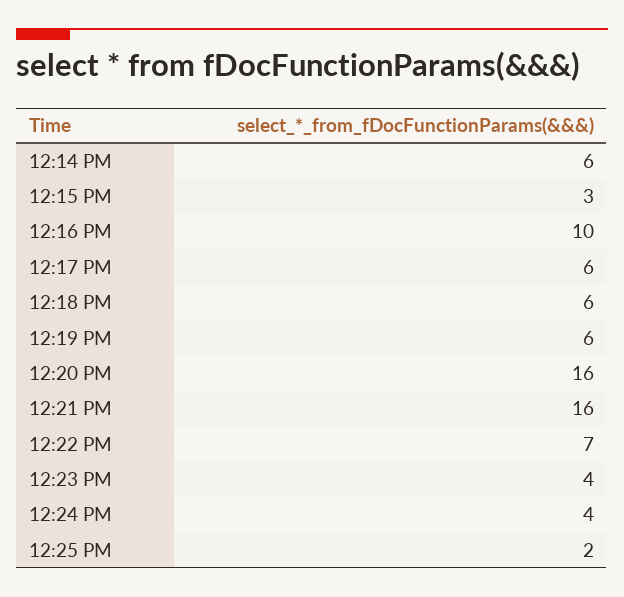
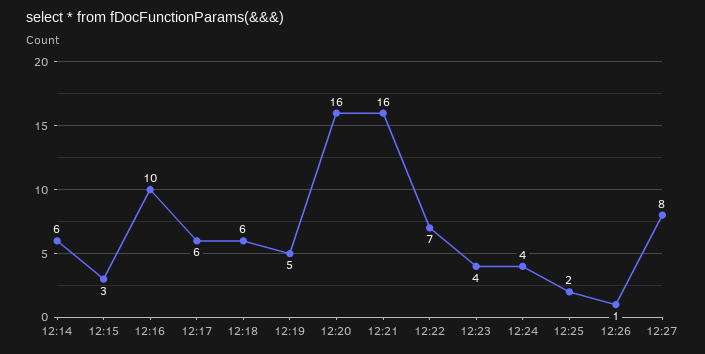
12:19 PM: 6 -> 5
12:26: none -> 1
12:27: none -> 8

